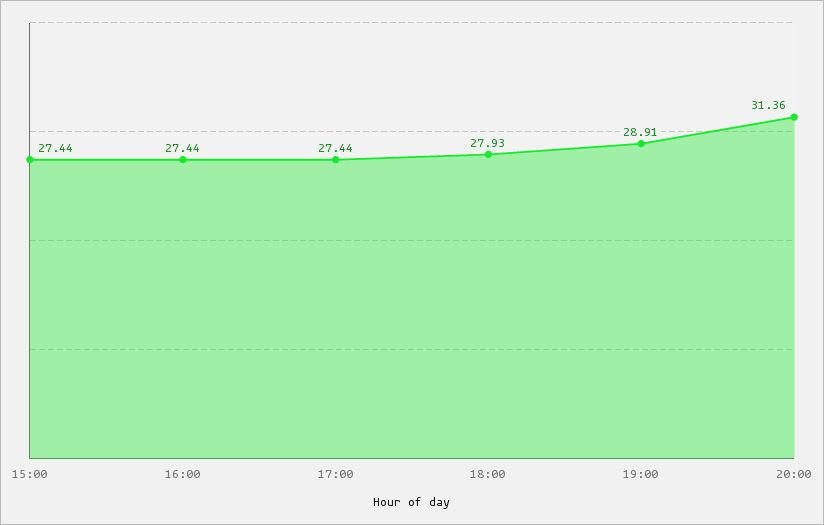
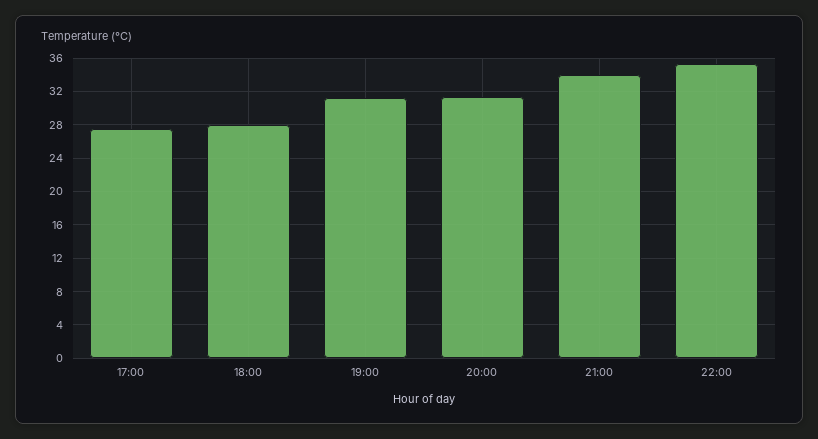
15:00: 27.44 -> none
16:00: 27.44 -> none
19:00: 28.91 -> 31
21:00: none -> 34
22:00: none -> 35

